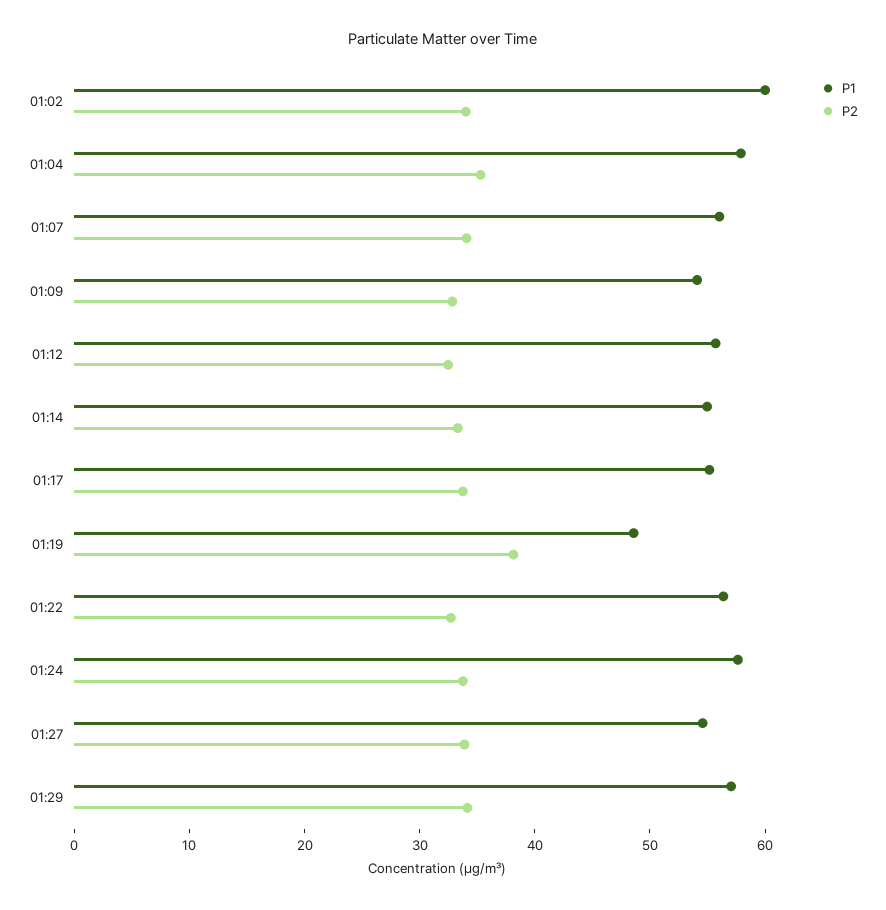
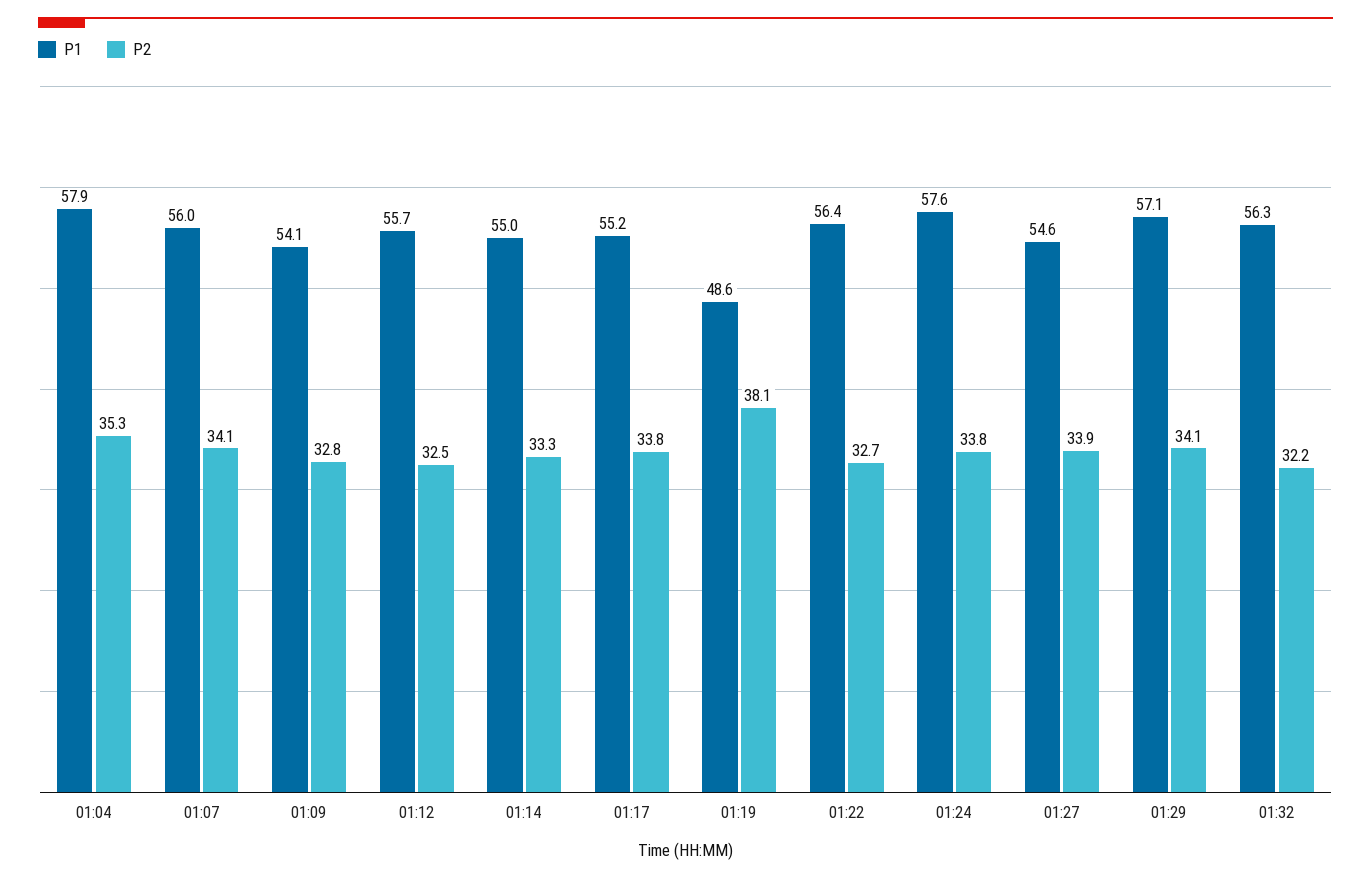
P1, 01:02: 60 -> none
P2, 01:02: 34 -> none
P1, 01:32: none -> 56.3
P2, 01:32: none -> 32.2

